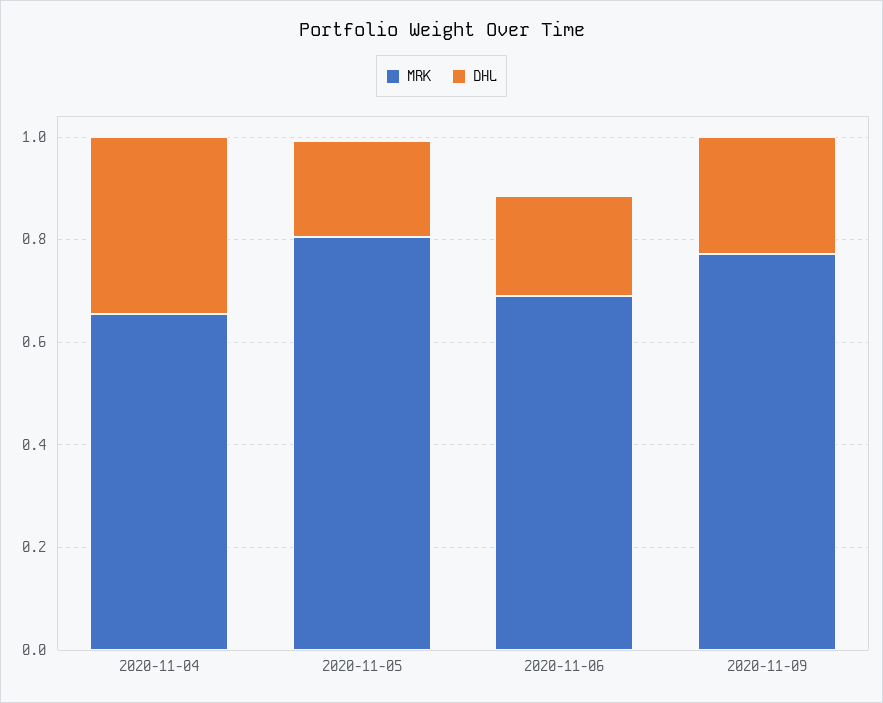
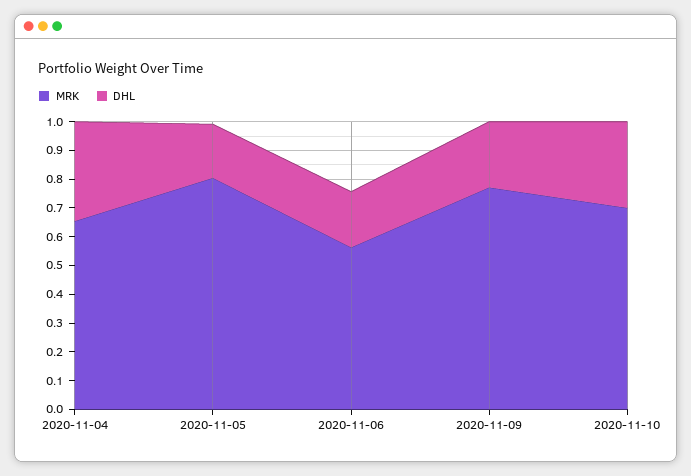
MRK, 2020-11-06: 0.7 -> 0.55
MRK, 2020-11-10: none -> 0.7
DHL, 2020-11-10: none -> 0.3

